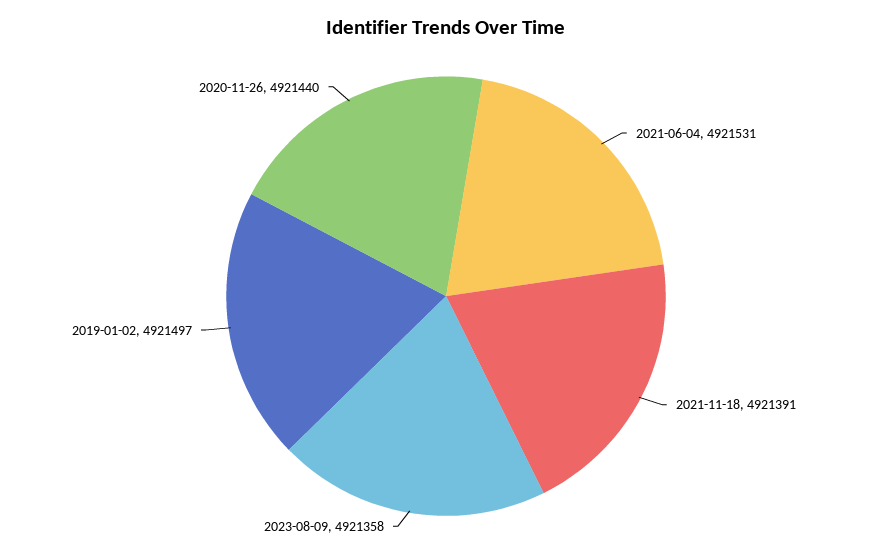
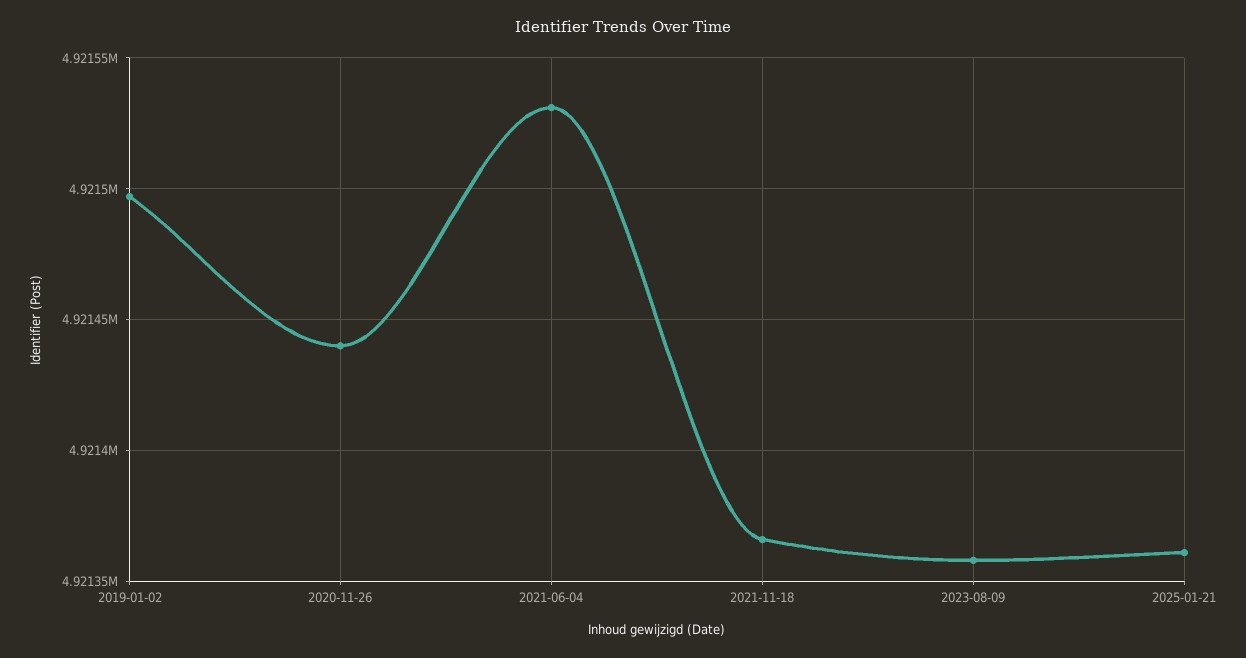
2021-11-18: 4921391 -> 4921365
2025-01-21: none -> 4921360

